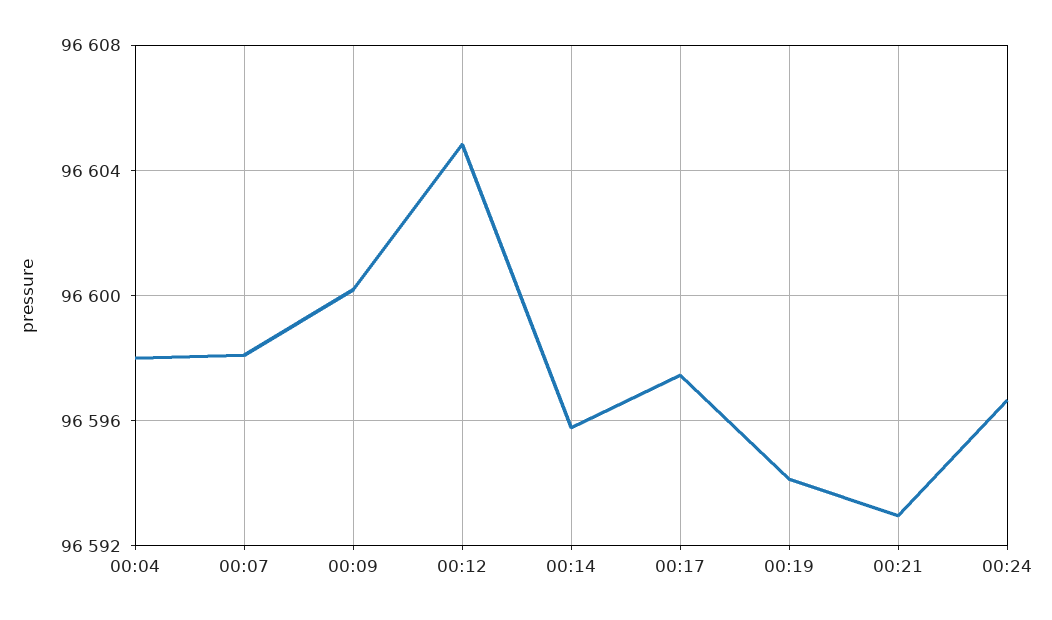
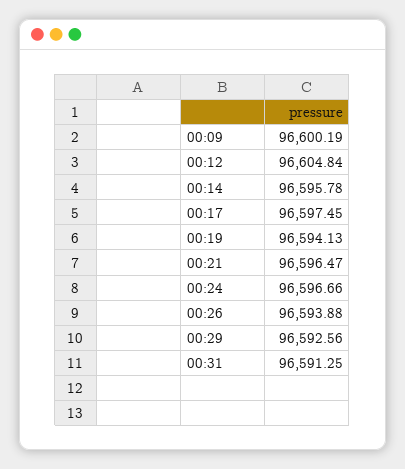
00:04: 96598 -> none
00:07: 96598 -> none
00:21: 96593 -> 96596.47
00:26: none -> 96593.88
00:29: none -> 96592.56
00:31: none -> 96591.25

